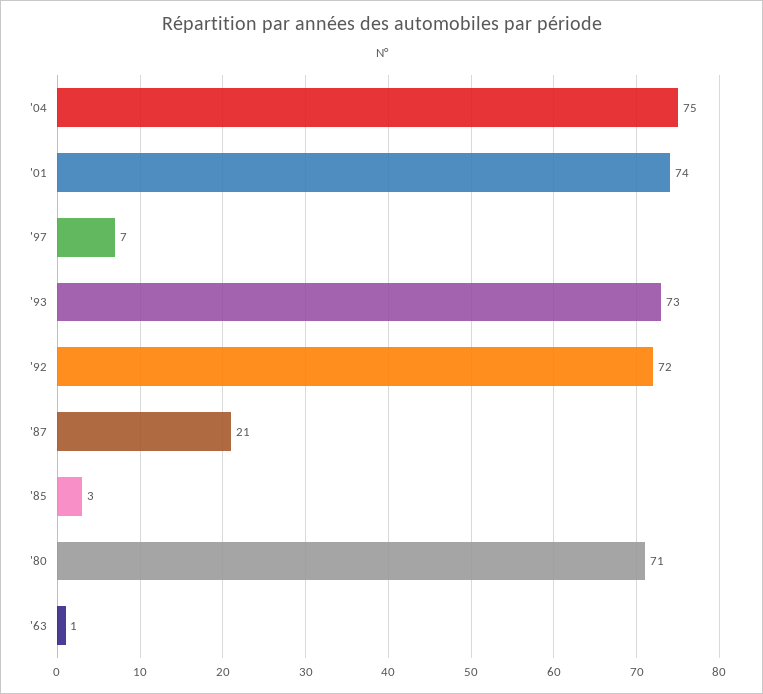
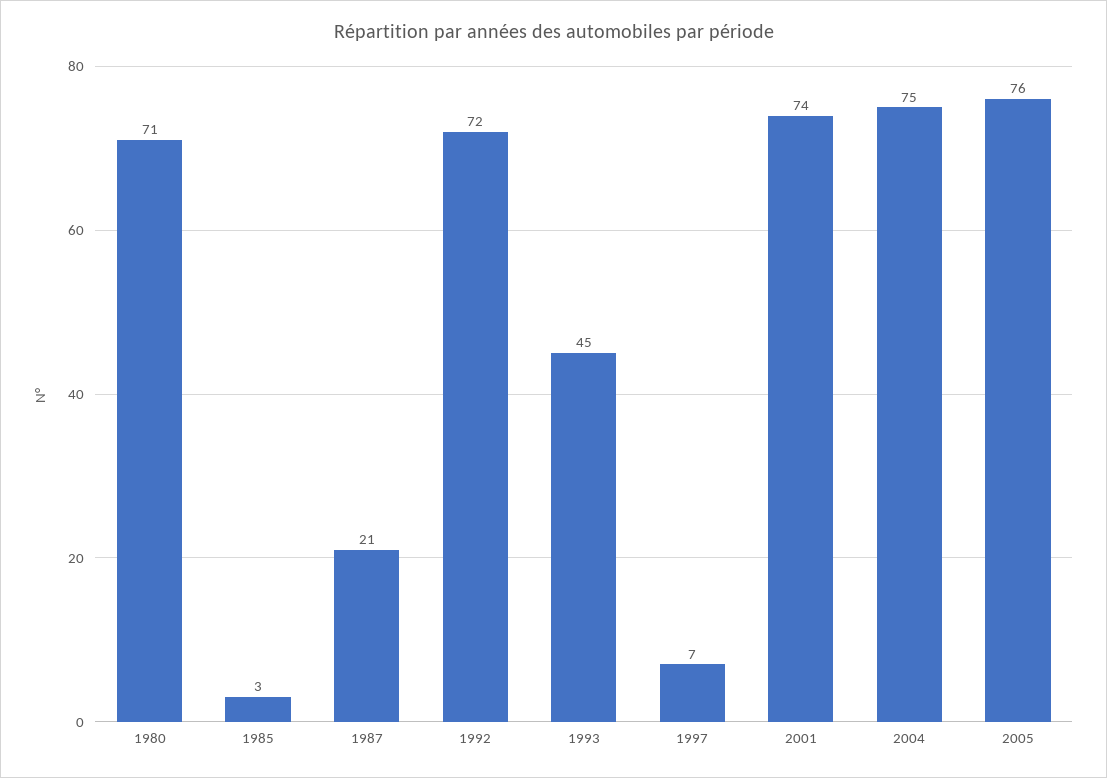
'93: 73 -> 45
'63: 1 -> none
2005: none -> 76

